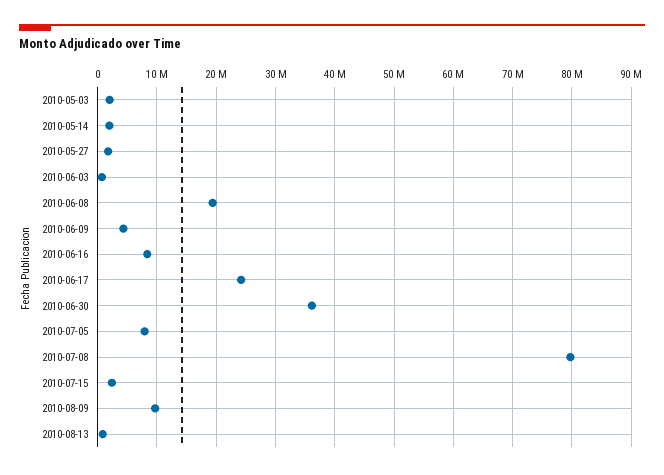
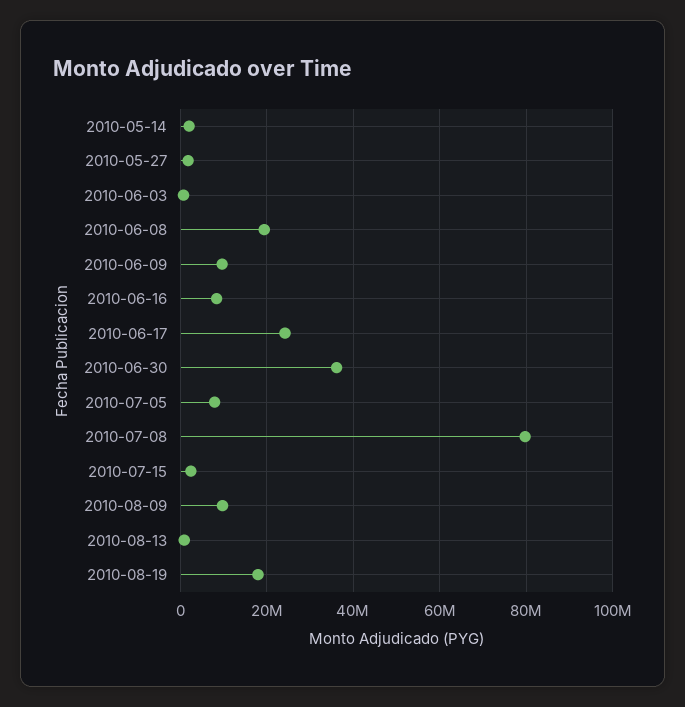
2010-05-03: 2000000 -> none
2010-06-09: 4000000 -> 10000000
2010-08-19: none -> 18000000

